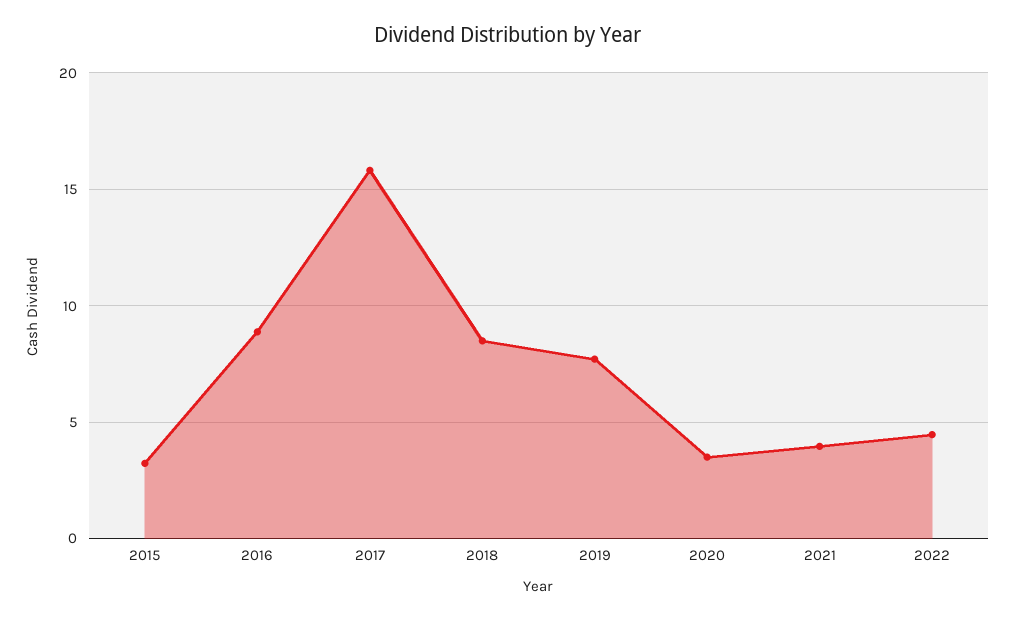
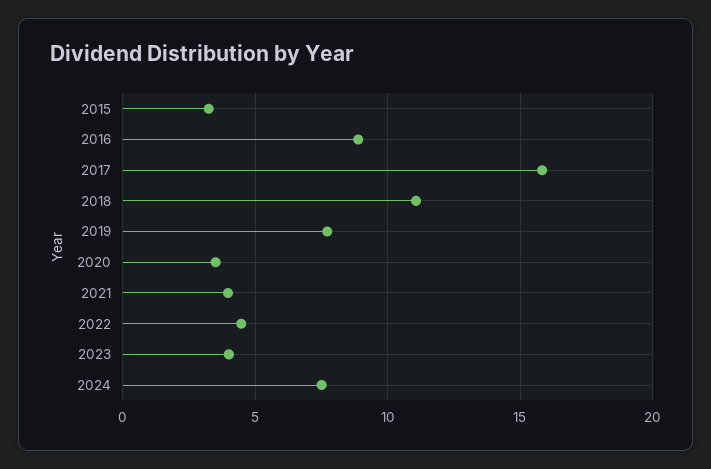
2018: 8.5 -> 11
2023: none -> 4
2024: none -> 7.5

